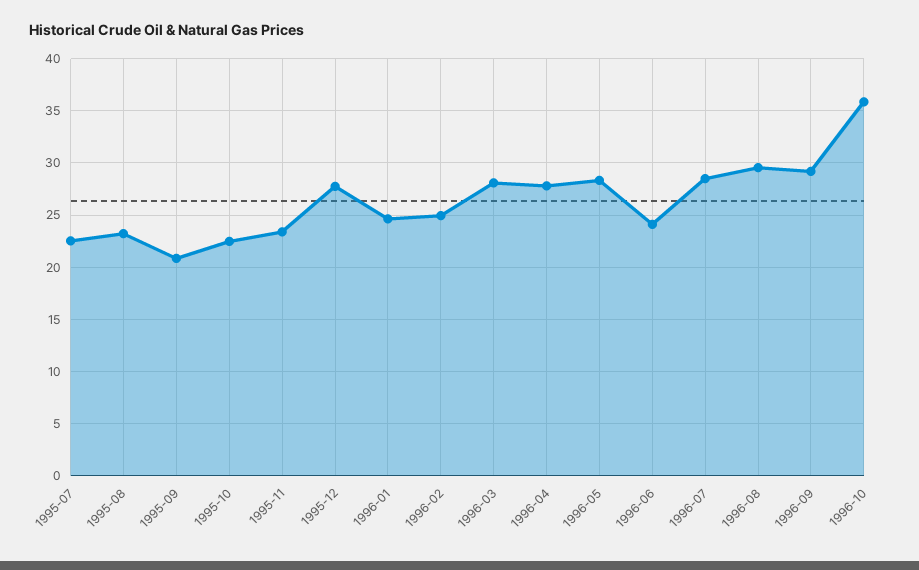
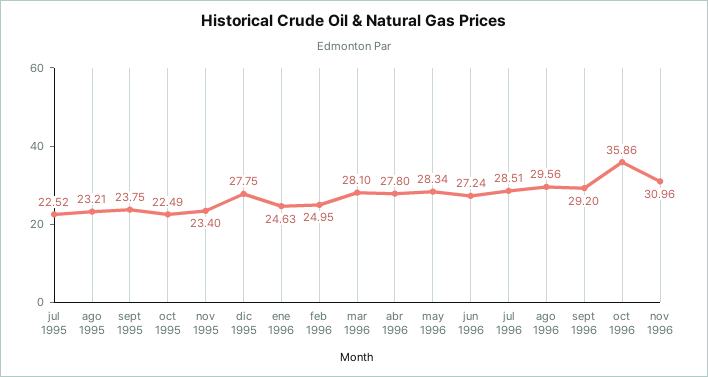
1995-09: 21 -> 23.75
1996-06: 24 -> 27.24
nov 1996: none -> 30.96

